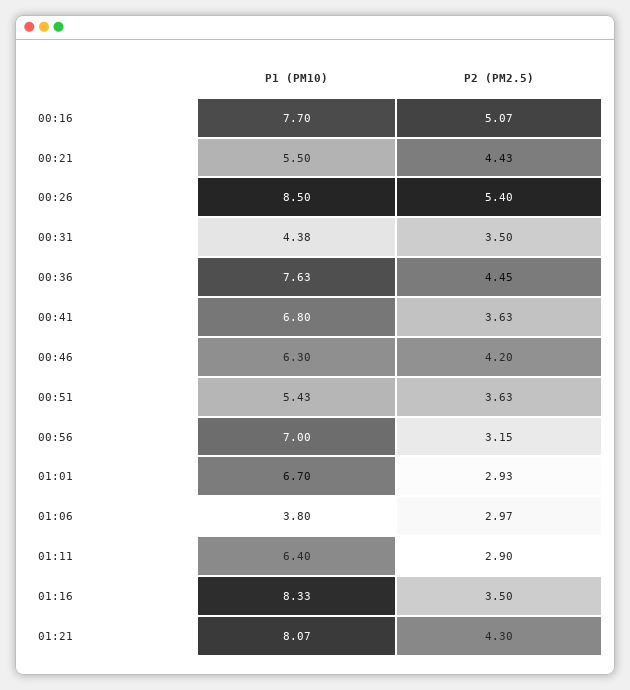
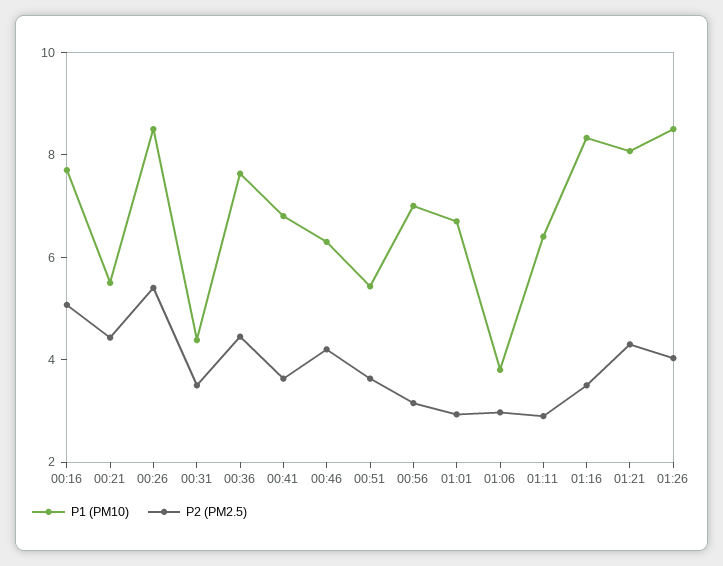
P1 (PM10), 01:26: none -> 8.5
P2 (PM2.5), 01:26: none -> 4

